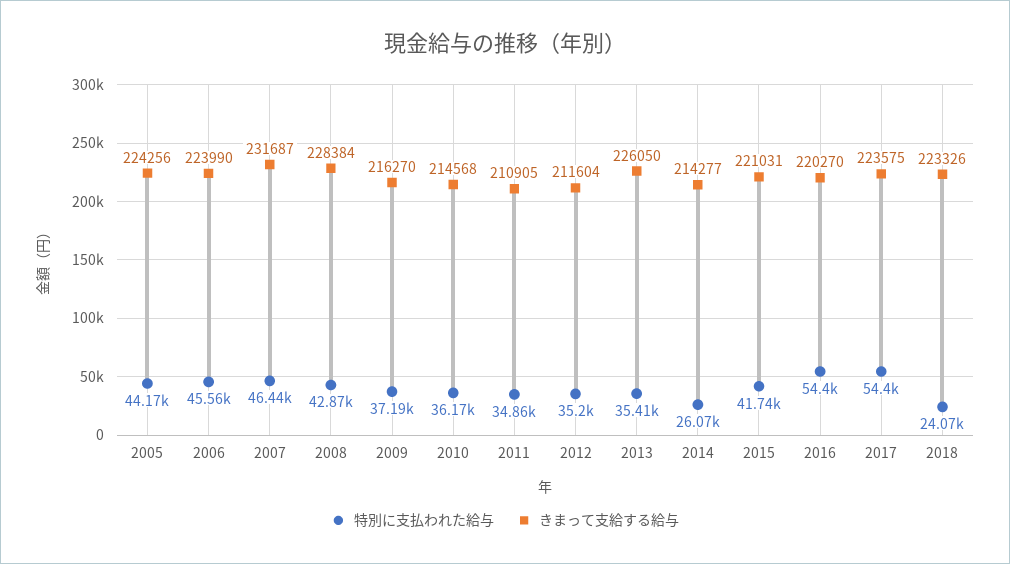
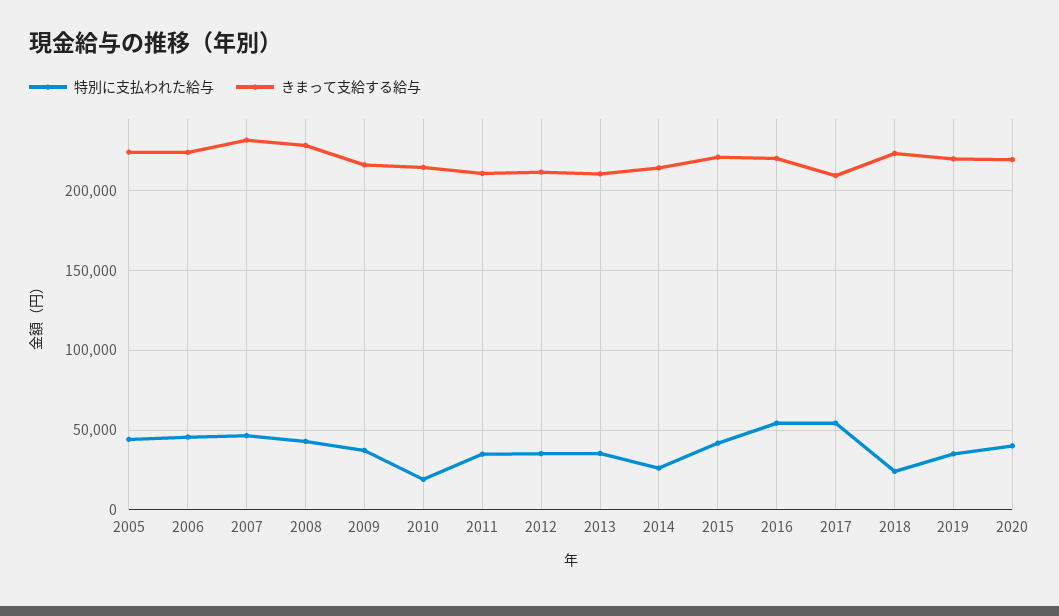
特別に支払われた給与, 2010: 36170 -> 20000
きまって支給する給与, 2013: 226050 -> 210000
きまって支給する給与, 2017: 223575 -> 210000
特別に支払われた給与, 2019: none -> 35000
きまって支給する給与, 2019: none -> 220000
特別に支払われた給与, 2020: none -> 40000
きまって支給する給与, 2020: none -> 220000

